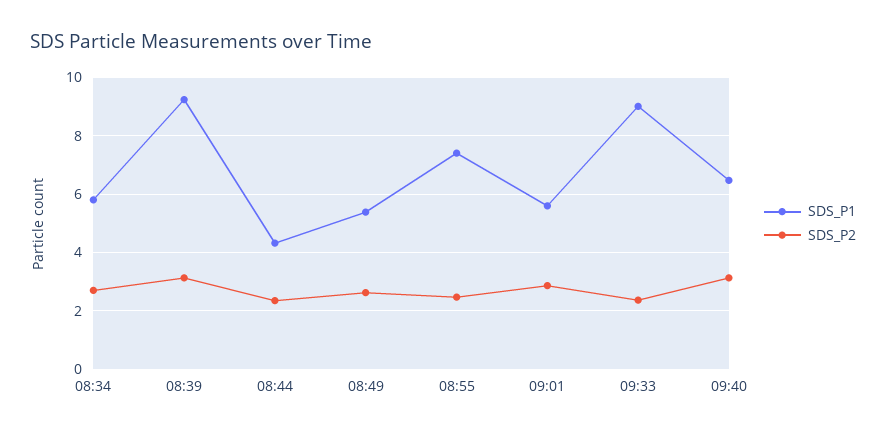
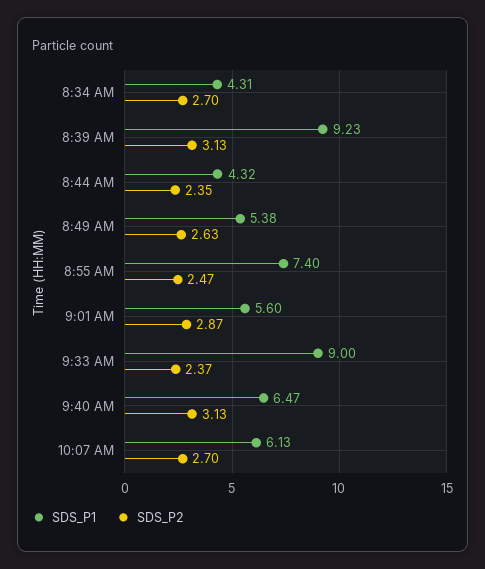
SDS_P1, 08:34: 5.75 -> 4.31
SDS_P1, 10:07 AM: none -> 6.13
SDS_P2, 10:07 AM: none -> 2.7

